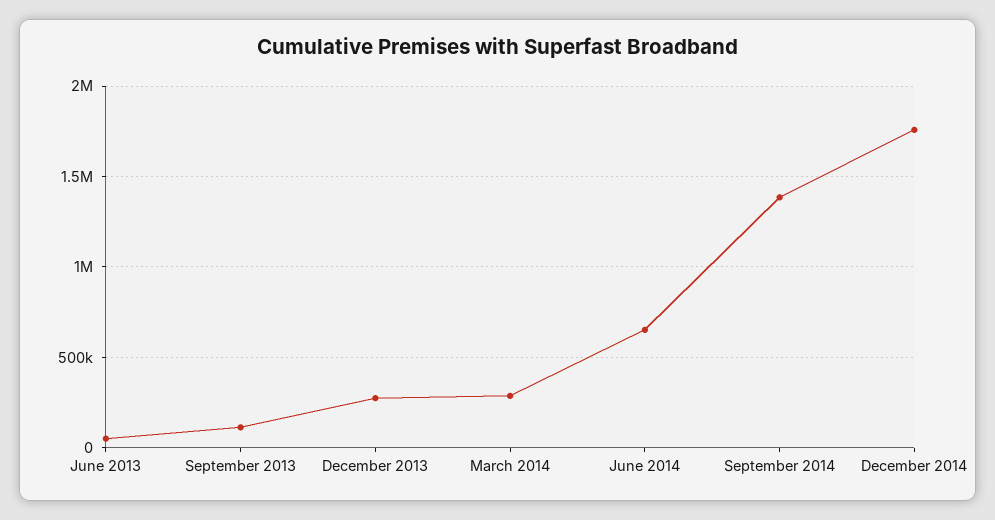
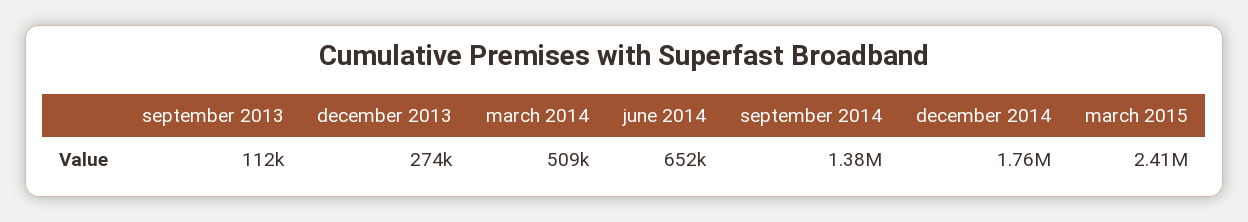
June 2013: 50000 -> none
March 2014: 300000 -> 509000
march 2015: none -> 2410000

